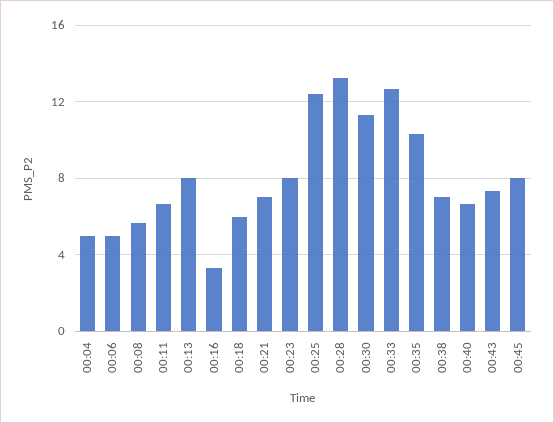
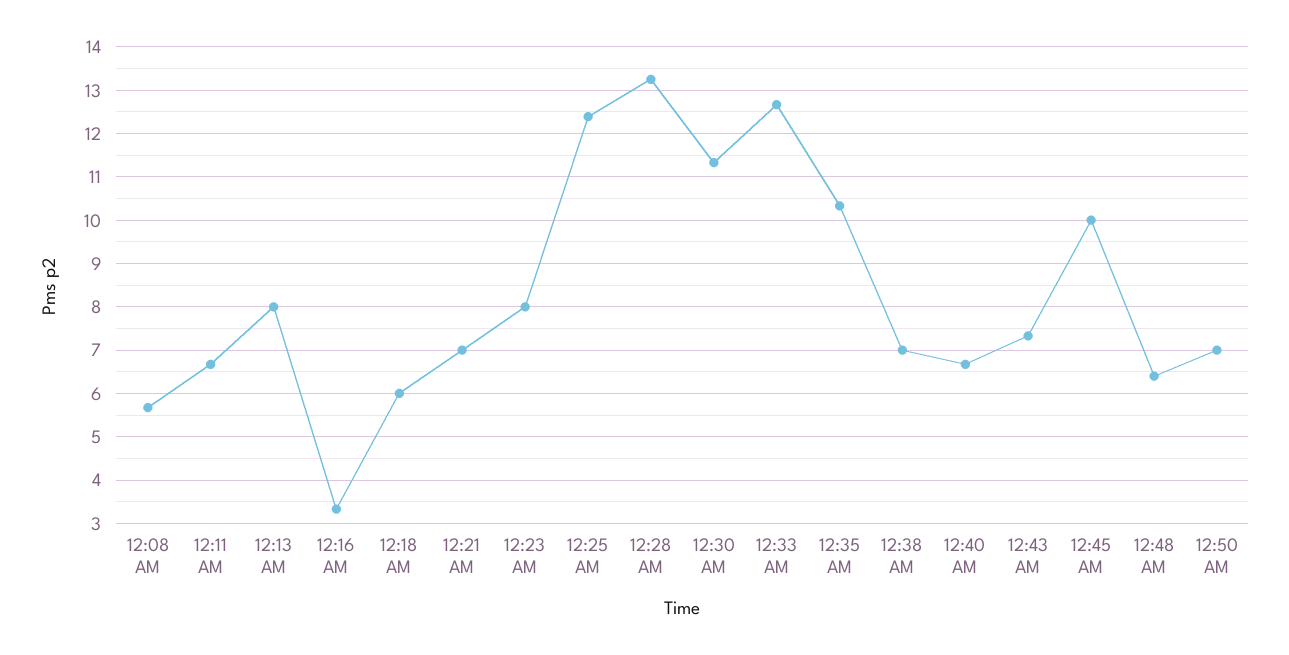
00:04: 5 -> none
00:06: 5 -> none
00:45: 8 -> 10
12:48 AM: none -> 6.4
12:50 AM: none -> 7

